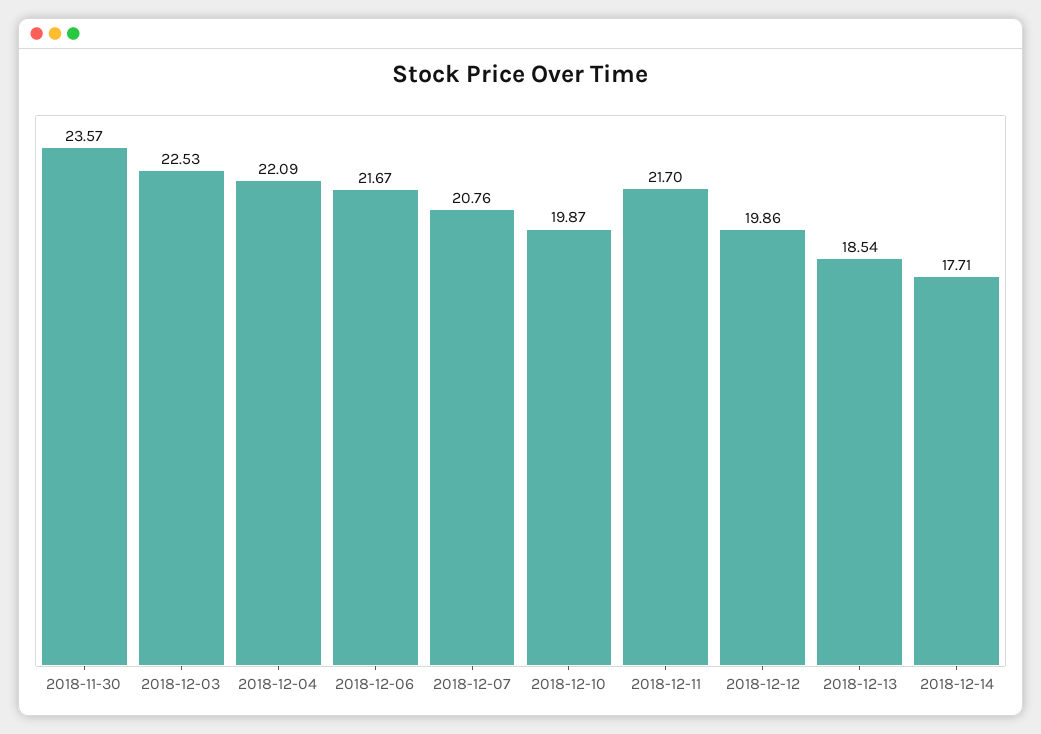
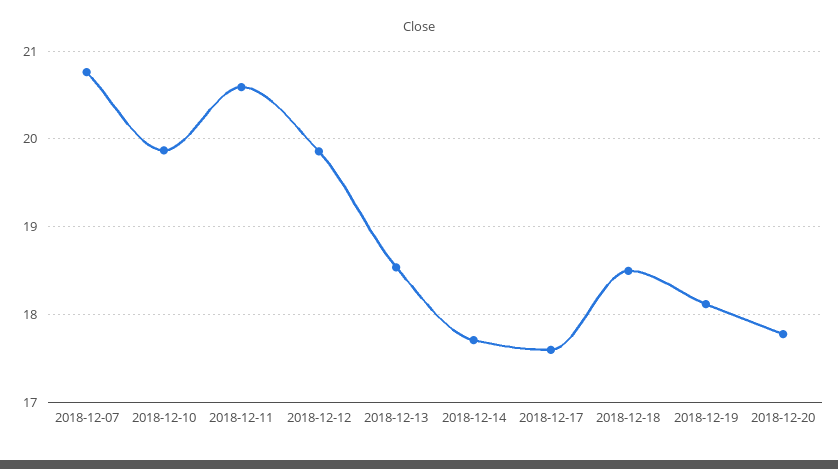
2018-11-30: 23.57 -> none
2018-12-03: 22.53 -> none
2018-12-04: 22.09 -> none
2018-12-06: 21.67 -> none
2018-12-11: 21.7 -> 20.6
2018-12-17: none -> 17.6
2018-12-18: none -> 18.5
2018-12-19: none -> 18.1
2018-12-20: none -> 17.8

